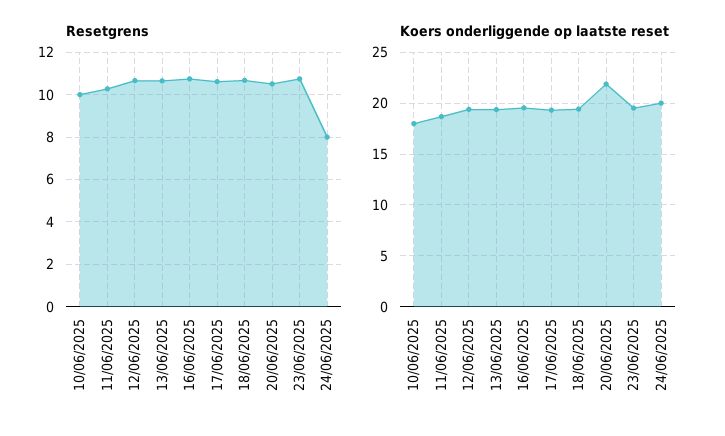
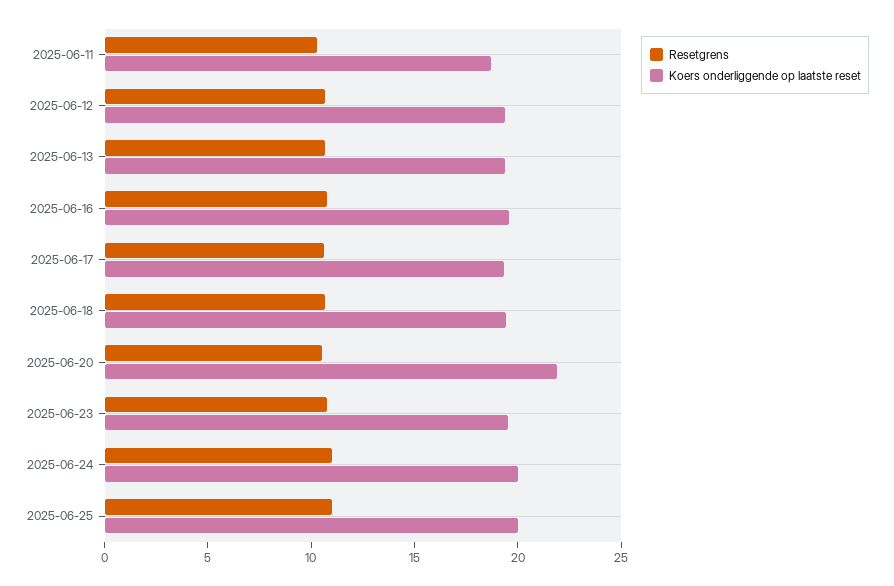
Resetgrens, 10/06/2025: 10 -> none
Resetgrens, 24/06/2025: 8 -> 11
Koers onderliggende op laatste reset, 10/06/2025: 18 -> none
Resetgrens, 2025-06-25: none -> 11
Koers onderliggende op laatste reset, 2025-06-25: none -> 20

